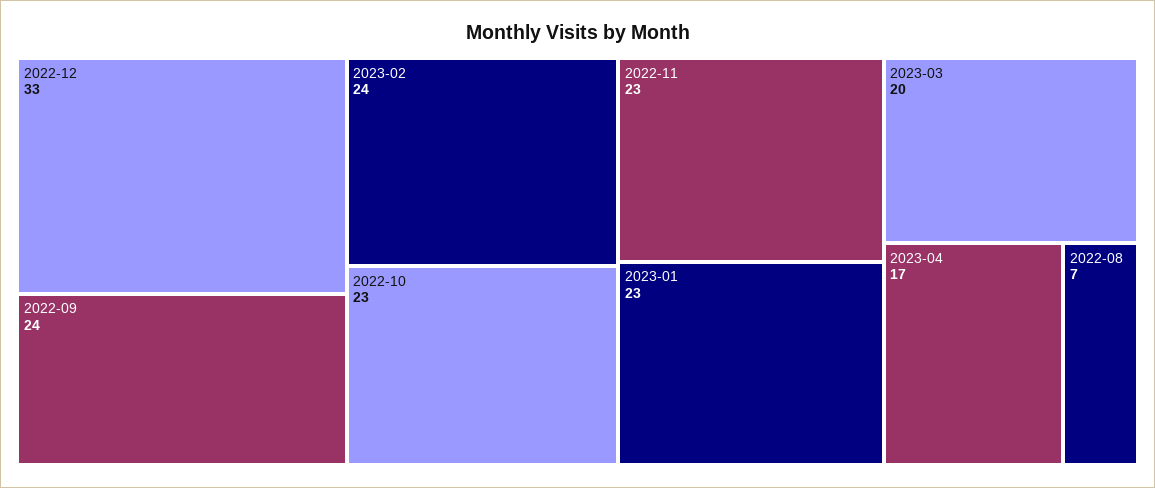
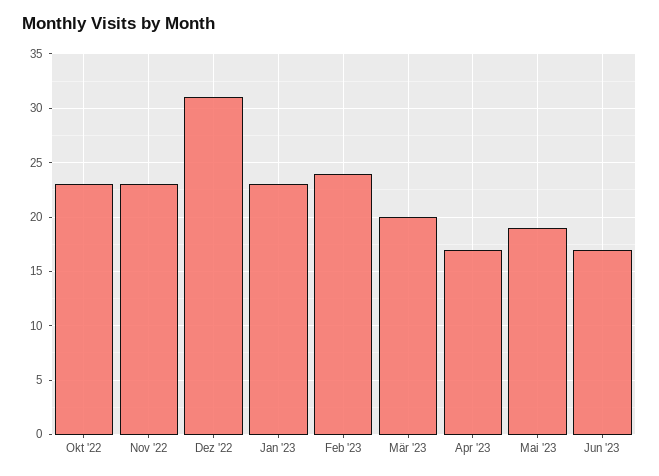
2022-12: 33 -> 31
2022-09: 24 -> none
2022-08: 7 -> none
Mai '23: none -> 19
Jun '23: none -> 17

